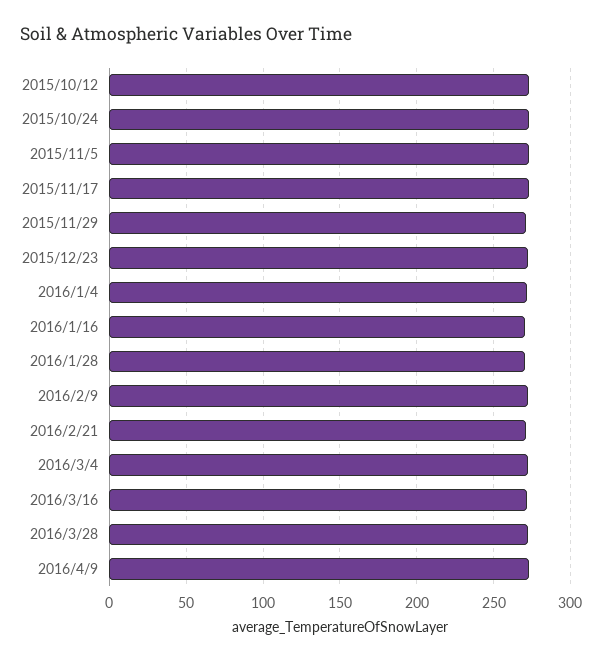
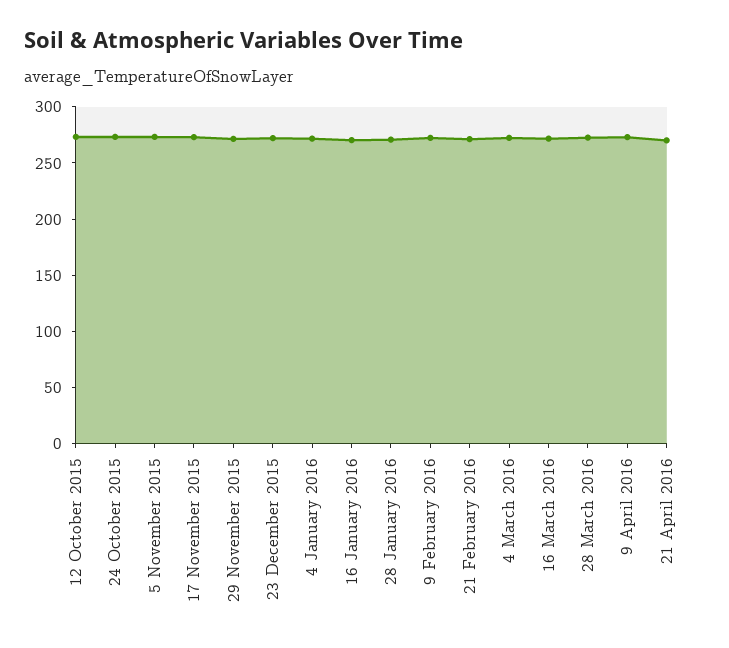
21 April 2016: none -> 270

